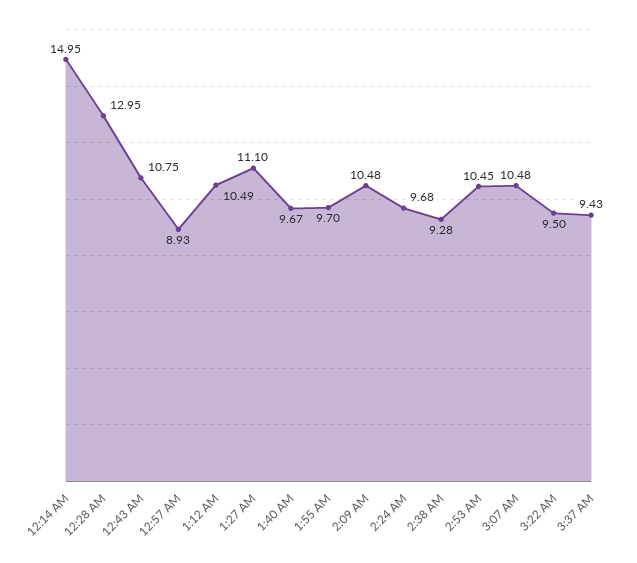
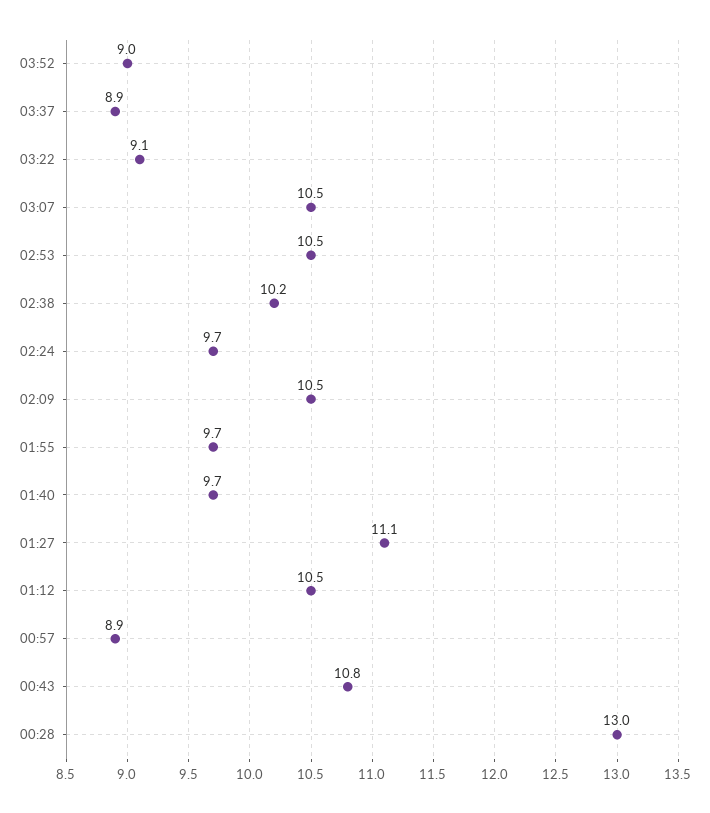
12:14 AM: 14.95 -> none
2:38 AM: 9.28 -> 10.2
3:22 AM: 9.5 -> 9.1
3:37 AM: 9.43 -> 8.9
03:52: none -> 9

